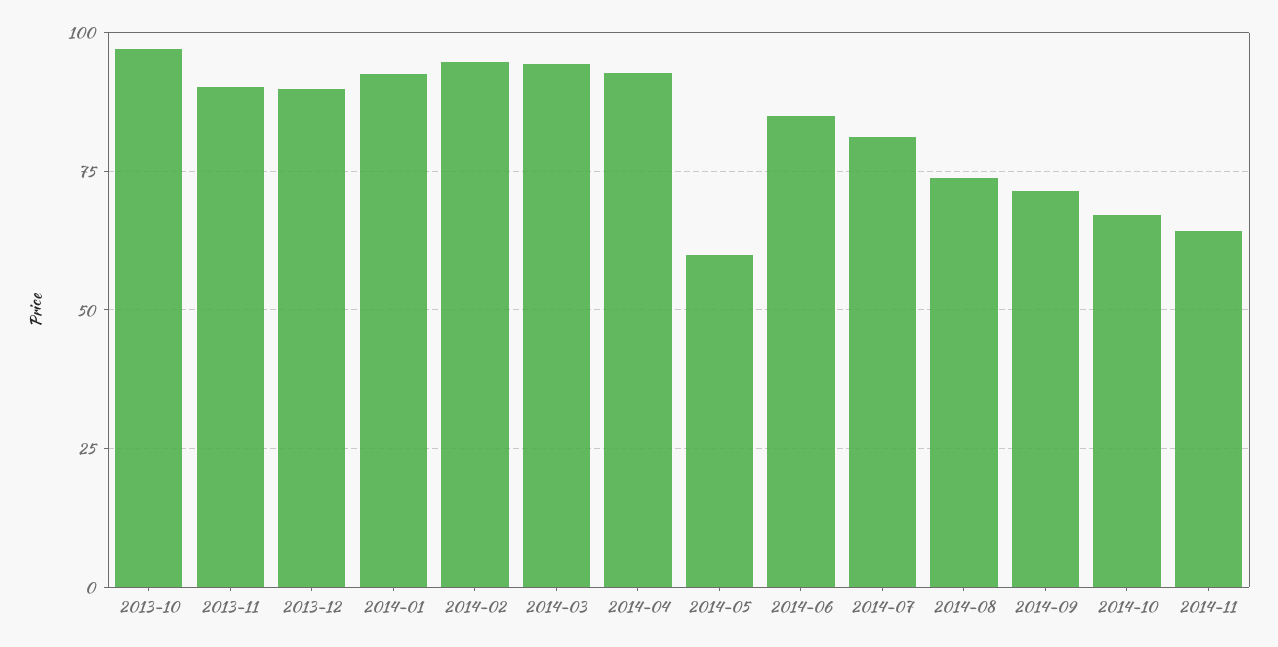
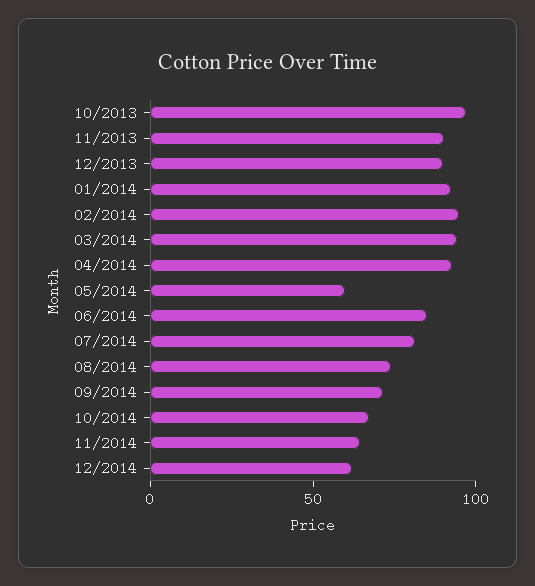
12/2014: none -> 60

